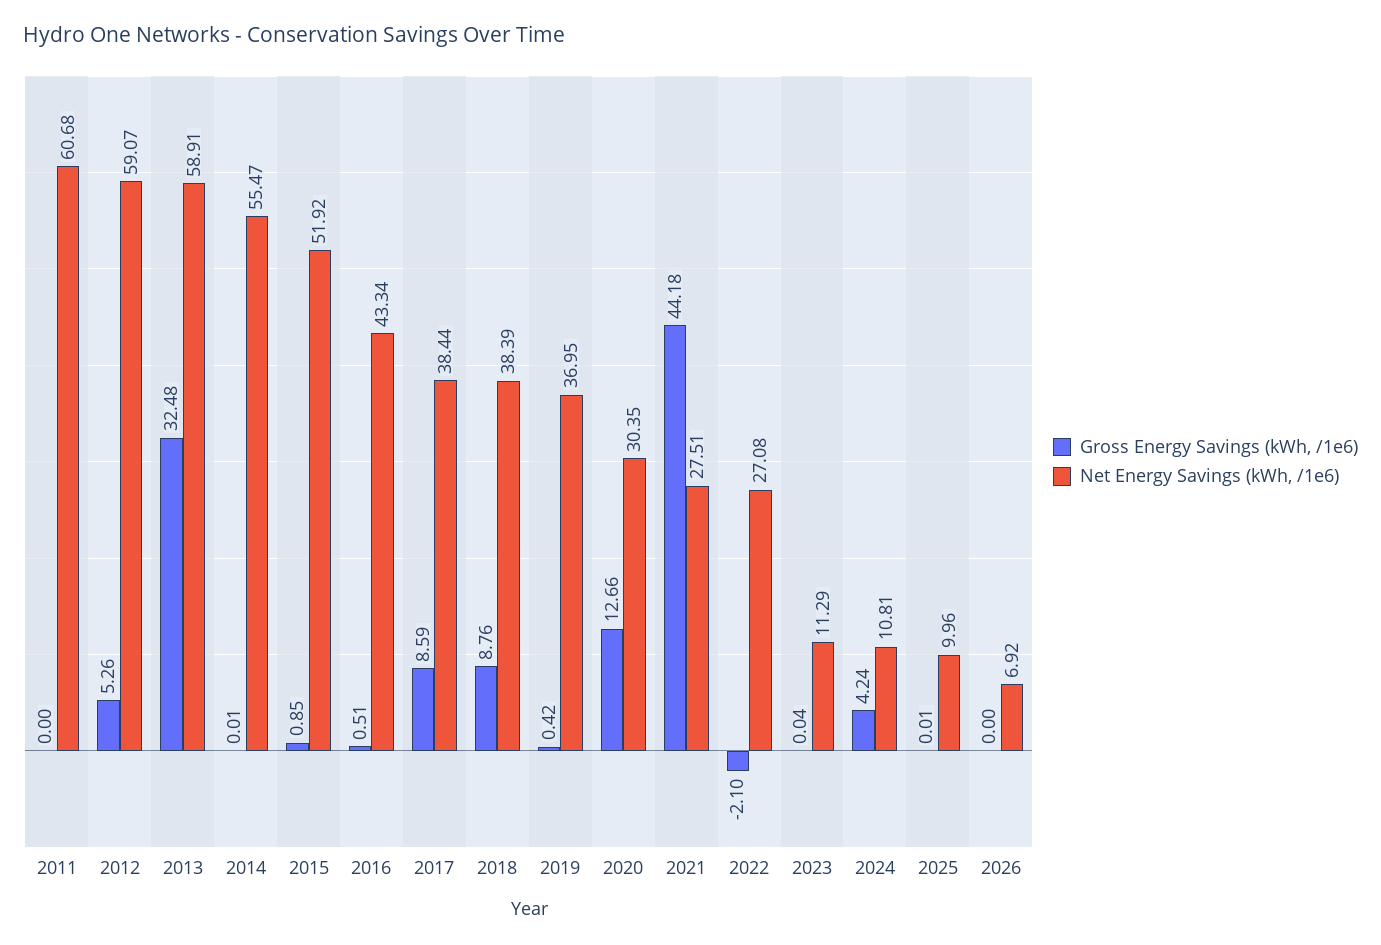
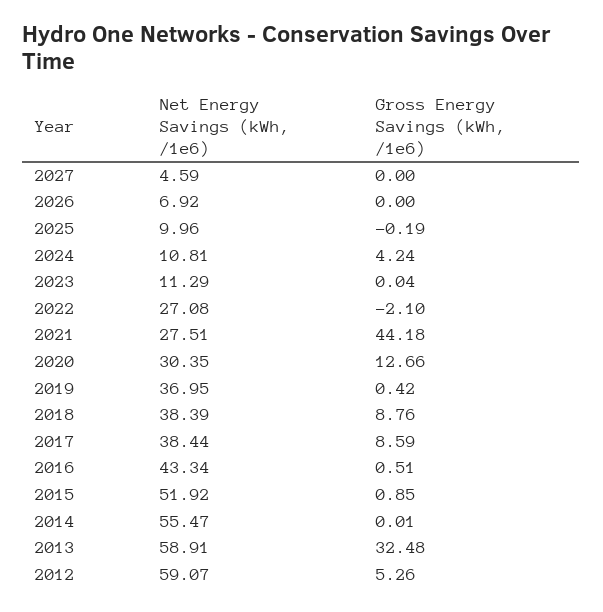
Gross Energy Savings (kWh, /1e6), 2011: 0 -> none
Net Energy Savings (kWh, /1e6), 2011: 60.68 -> none
Gross Energy Savings (kWh, /1e6), 2025: 0.01 -> -0.19
Net Energy Savings (kWh, /1e6), 2027: none -> 4.59
Gross Energy Savings (kWh, /1e6), 2027: none -> 0

